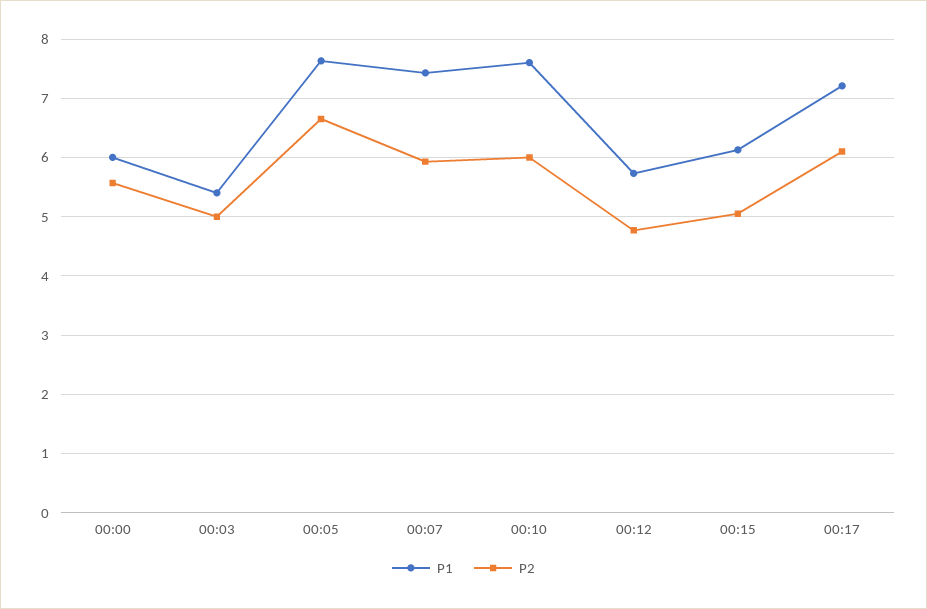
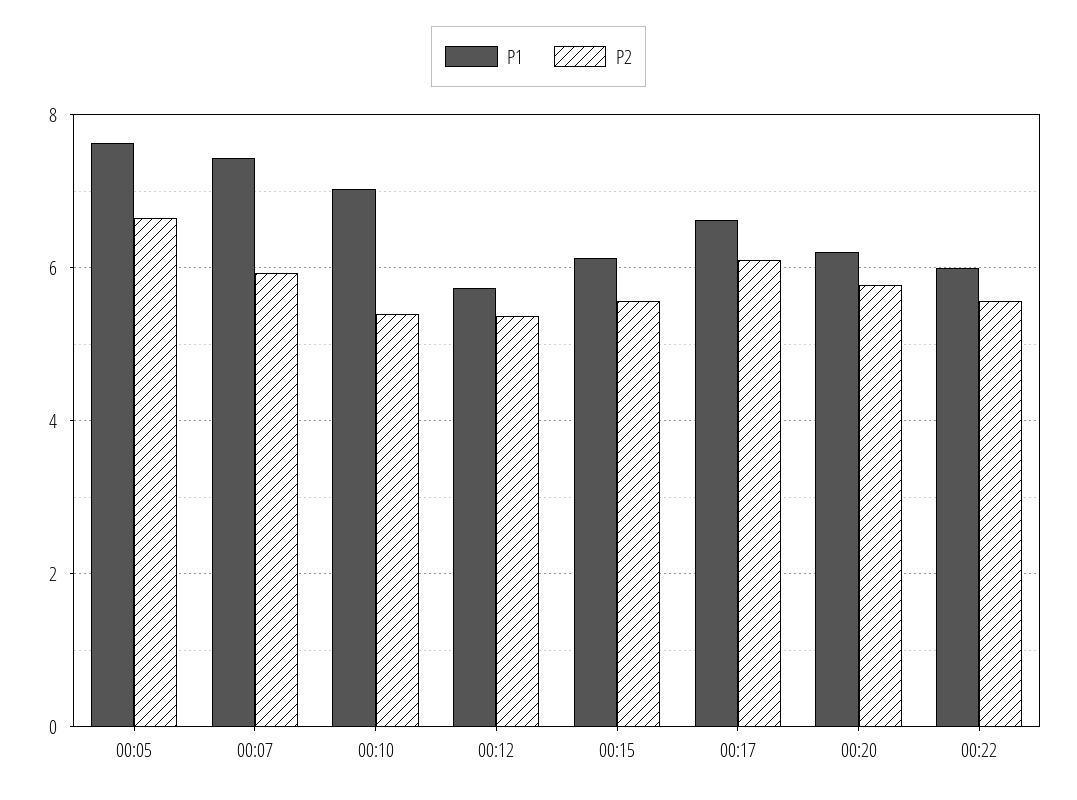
P1, 00:00: 6 -> none
P2, 00:00: 5.6 -> none
P1, 00:03: 5.4 -> none
P2, 00:03: 5 -> none
P1, 00:10: 7.6 -> 7
P2, 00:10: 6 -> 5.4
P2, 00:12: 4.8 -> 5.4
P2, 00:15: 5 -> 5.6
P1, 00:17: 7.2 -> 6.6
P1, 00:20: none -> 6.2
P2, 00:20: none -> 5.8
P1, 00:22: none -> 6
P2, 00:22: none -> 5.6

